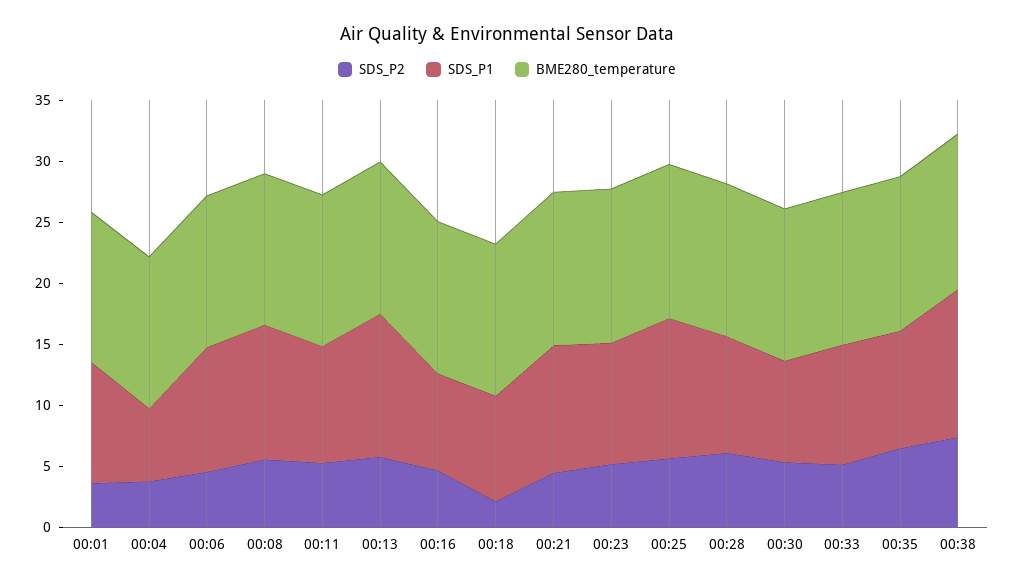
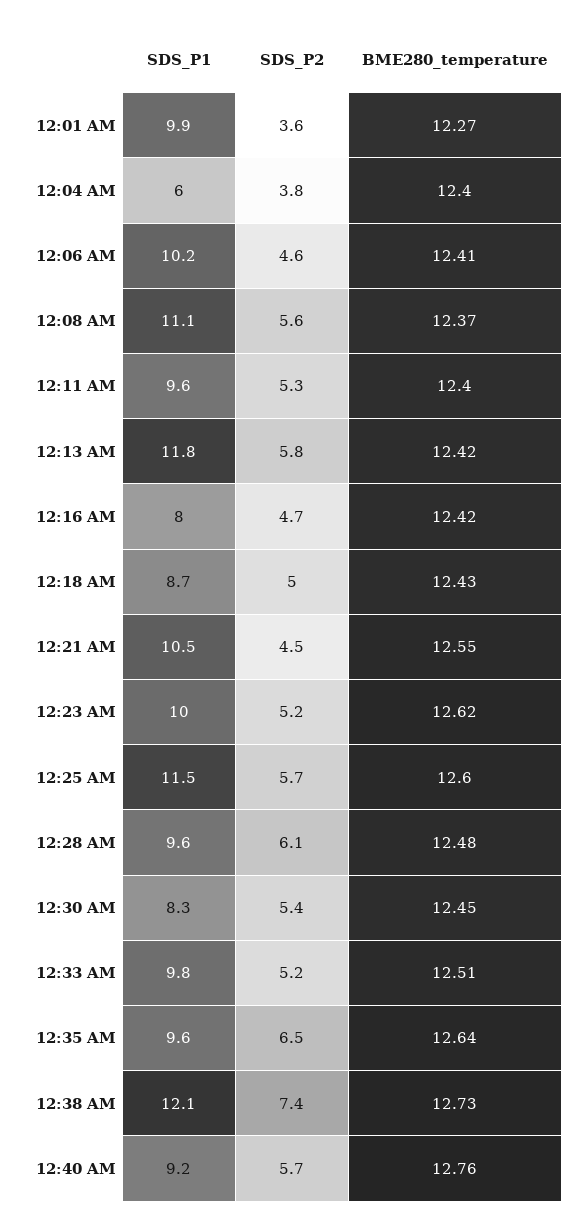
SDS_P2, 00:18: 2 -> 5
SDS_P1, 12:40 AM: none -> 9.2
SDS_P2, 12:40 AM: none -> 5.7
BME280_temperature, 12:40 AM: none -> 12.76

